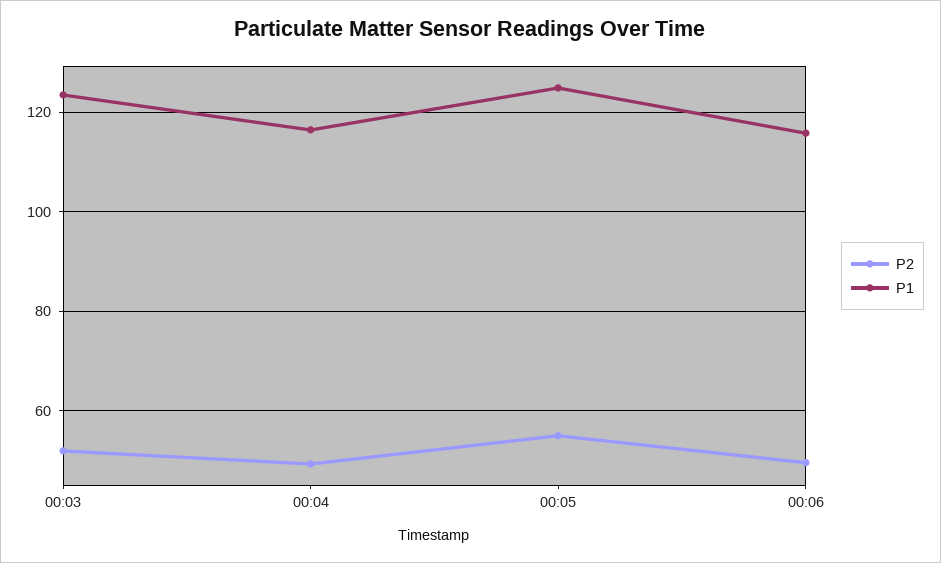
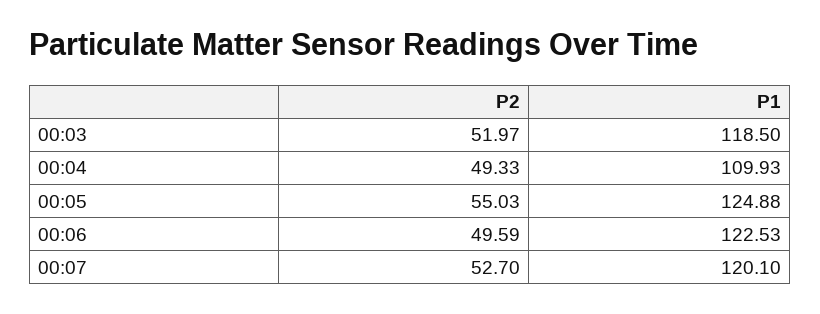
P1, 00:03: 124 -> 118.5
P1, 00:04: 116 -> 109.93
P1, 00:06: 116 -> 122.53
P2, 00:07: none -> 52.7
P1, 00:07: none -> 120.1

